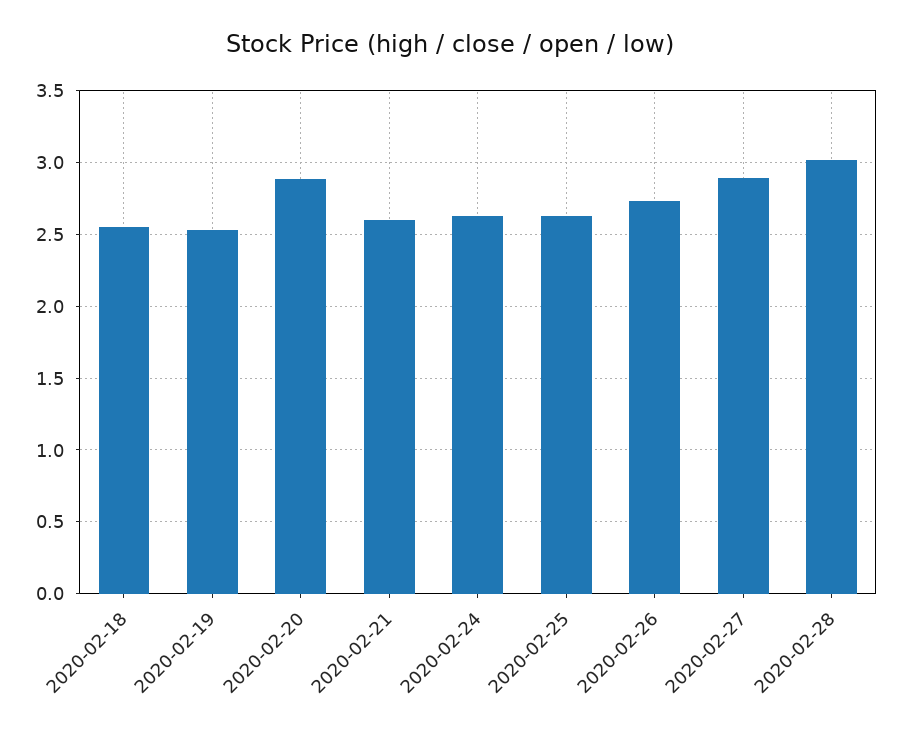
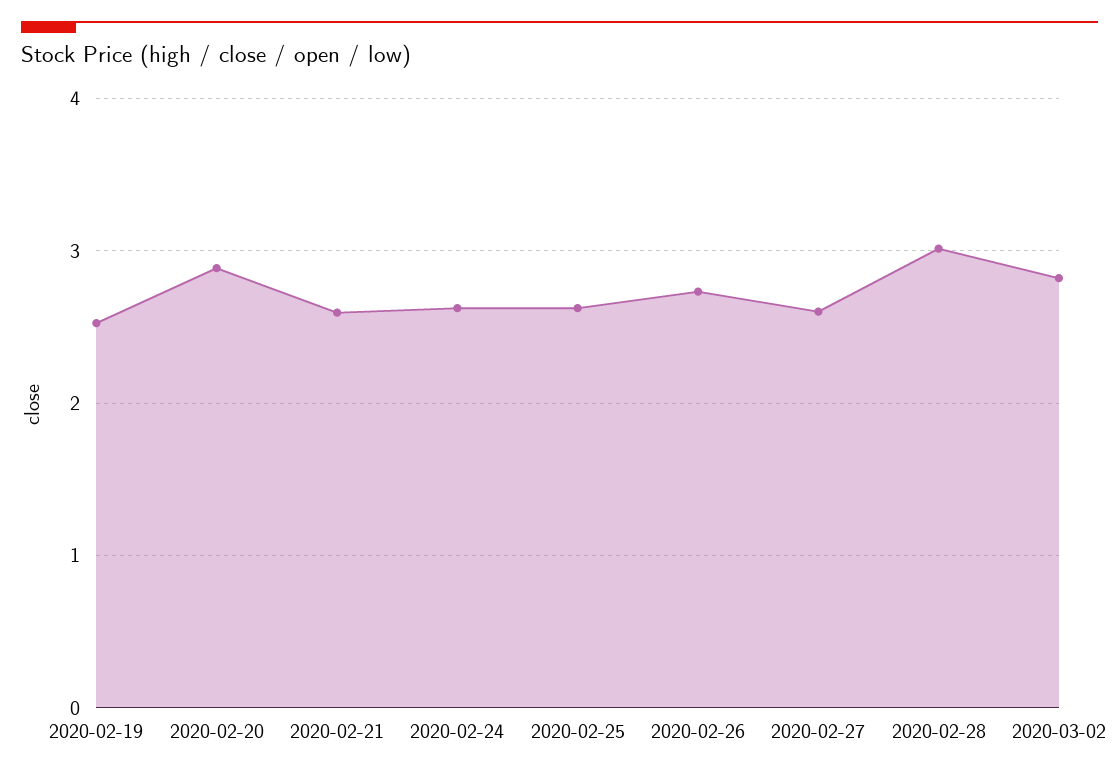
2020-02-18: 2.55 -> none
2020-02-27: 2.9 -> 2.6
2020-03-02: none -> 2.8

